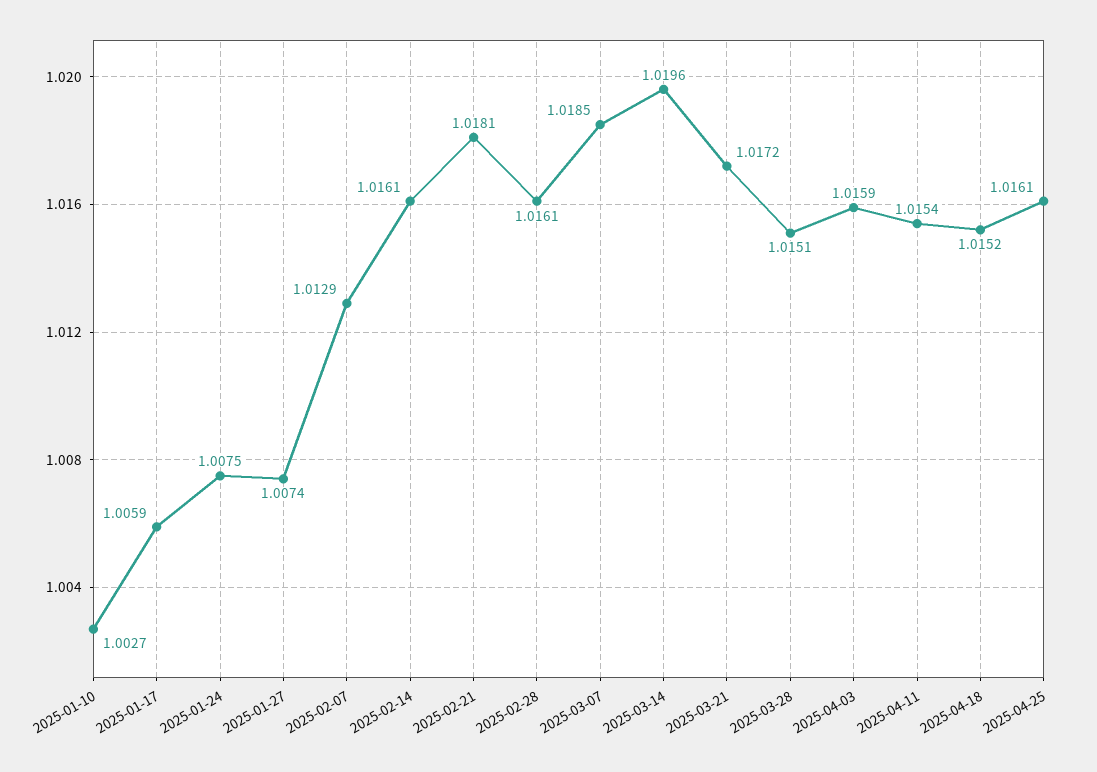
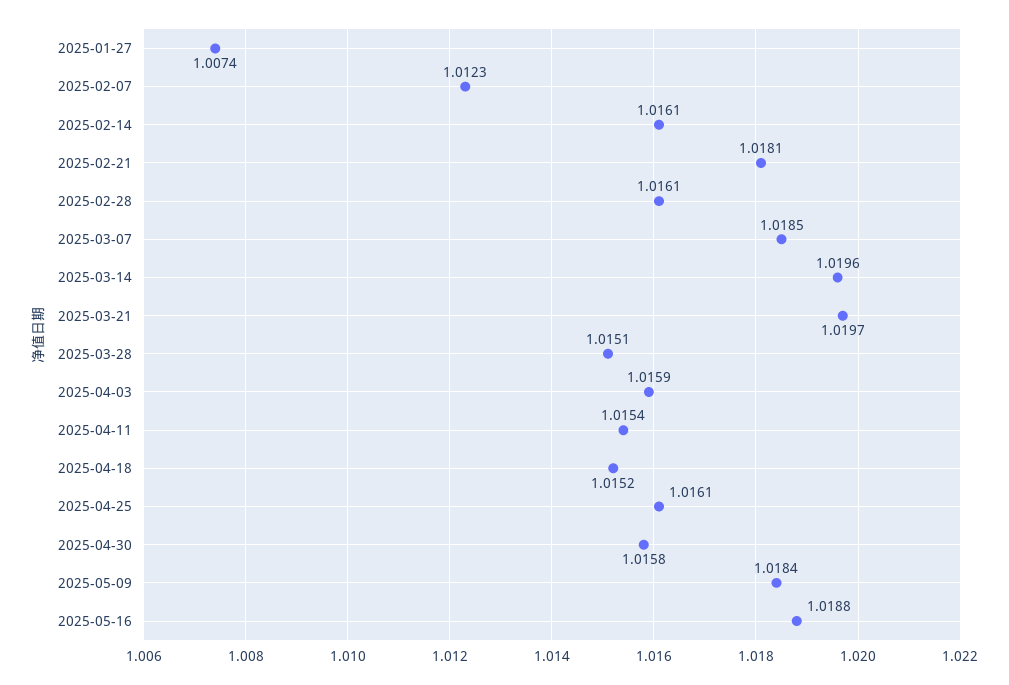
2025-01-10: 1.0027 -> none
2025-01-17: 1.0059 -> none
2025-01-24: 1.0075 -> none
2025-02-07: 1.0129 -> 1.0123
2025-03-21: 1.0172 -> 1.0197
2025-04-30: none -> 1.0158
2025-05-09: none -> 1.0184
2025-05-16: none -> 1.0188

